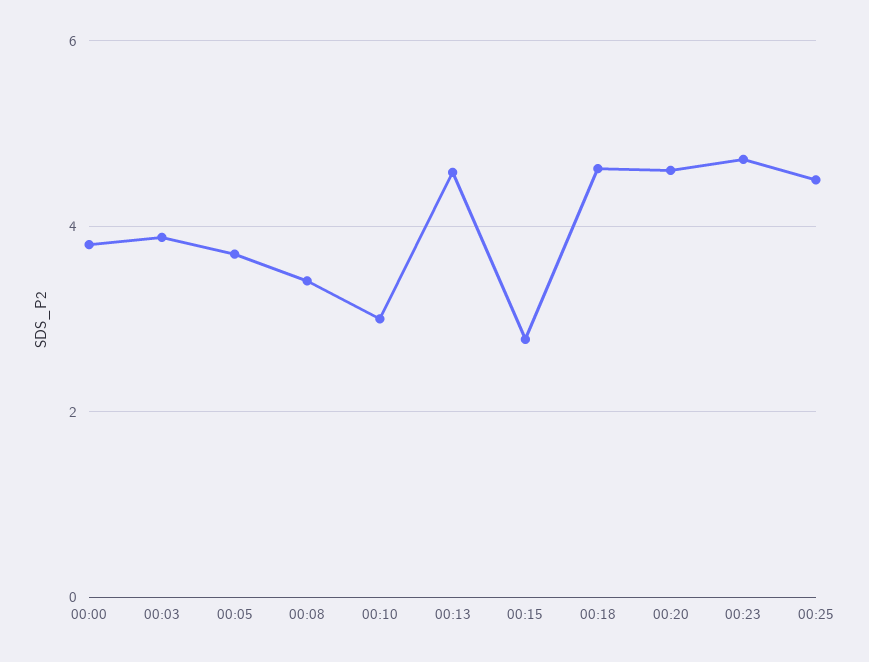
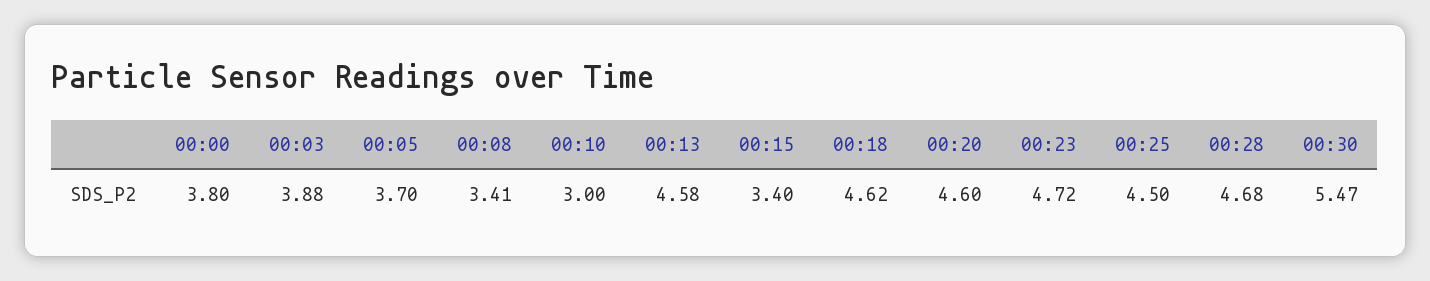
00:15: 2.8 -> 3.4
00:28: none -> 4.68
00:30: none -> 5.47

